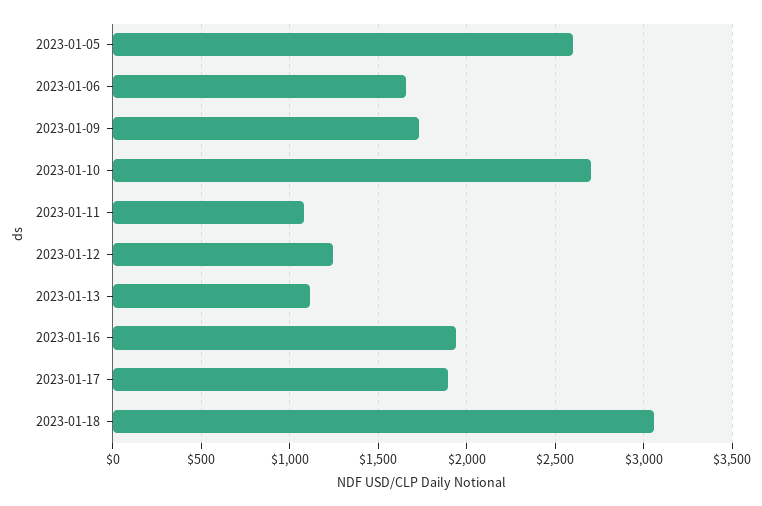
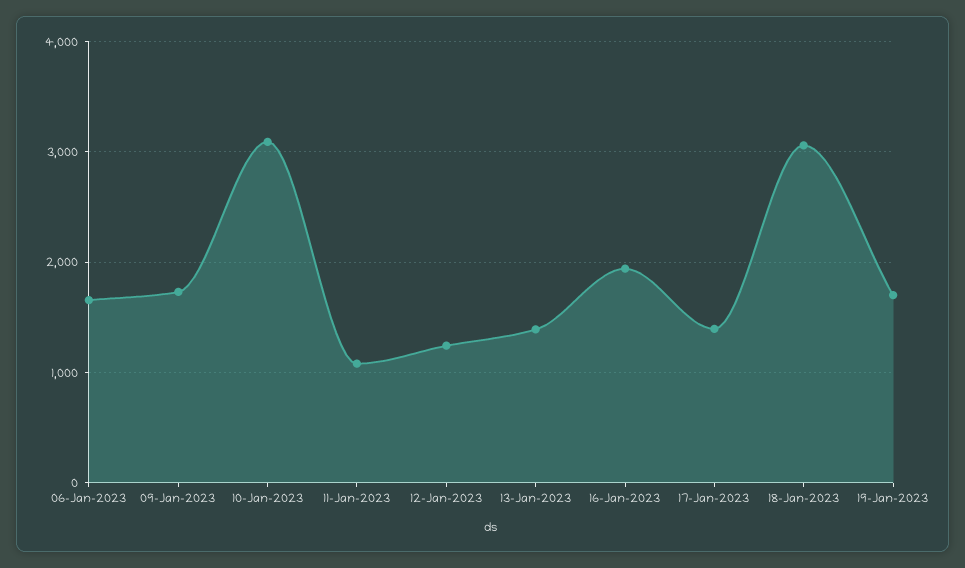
2023-01-05: 2600 -> none
2023-01-10: 2700 -> 3100
2023-01-13: 1100 -> 1400
2023-01-17: 1900 -> 1400
19-Jan-2023: none -> 1700

